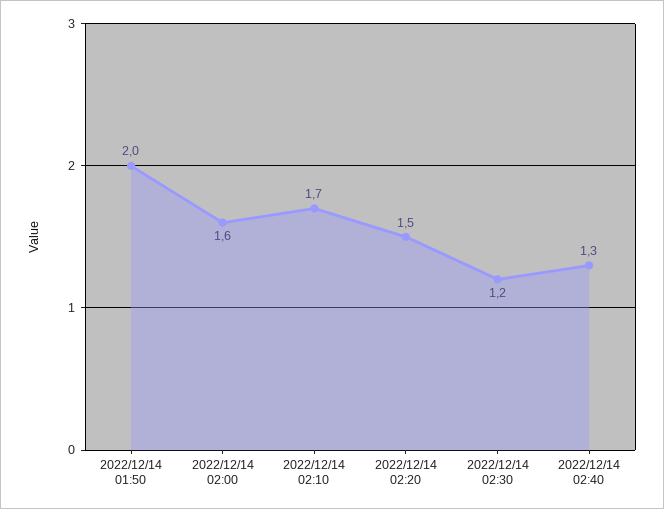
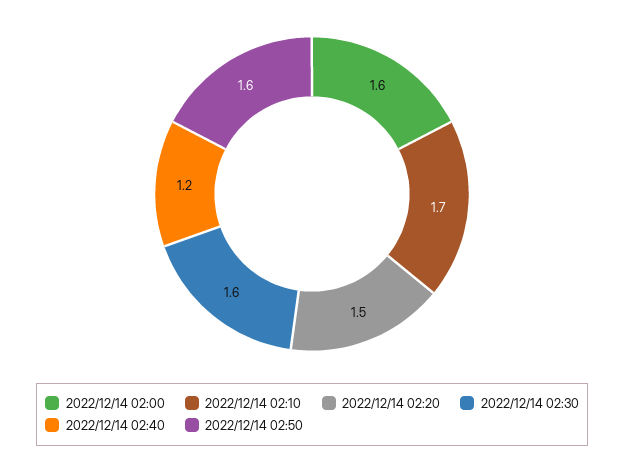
2022/12/14 01:50: 2 -> none
2022/12/14 02:30: 1.2 -> 1.6
2022/12/14 02:40: 1.3 -> 1.2
2022/12/14 02:50: none -> 1.6

